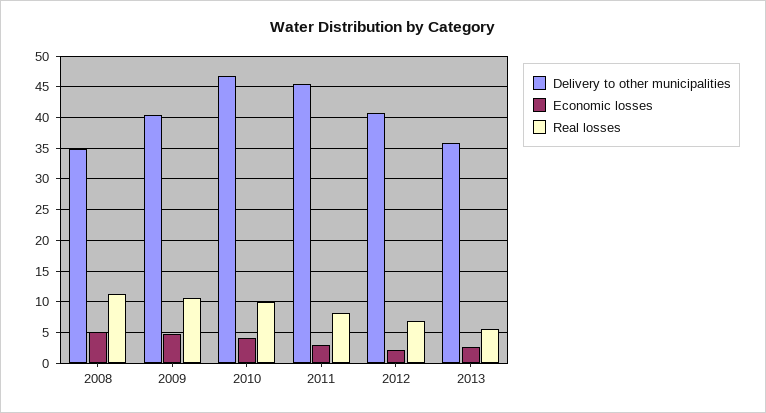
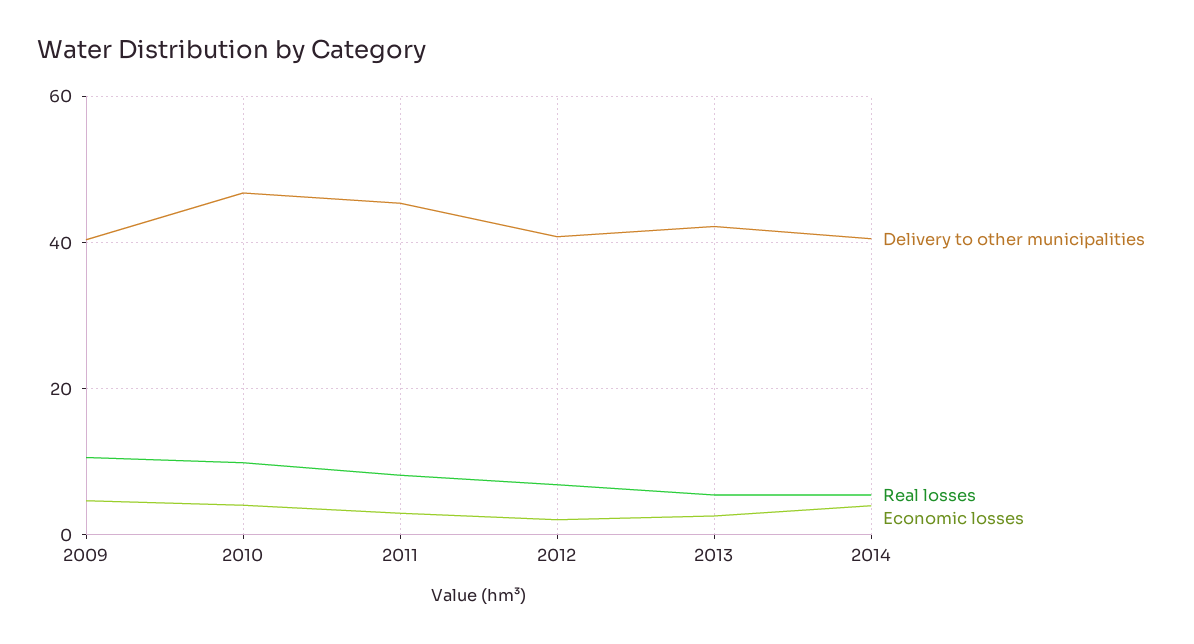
Delivery to other municipalities, 2008: 35 -> none
Economic losses, 2008: 5 -> none
Real losses, 2008: 11 -> none
Delivery to other municipalities, 2013: 36 -> 42
Delivery to other municipalities, 2014: none -> 40
Real losses, 2014: none -> 6
Economic losses, 2014: none -> 4

